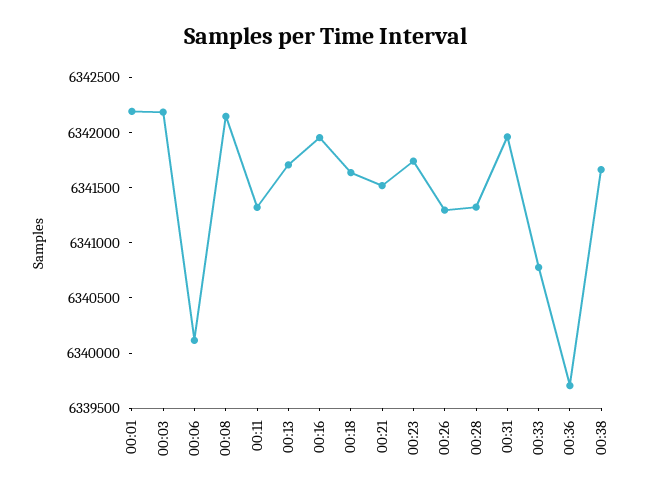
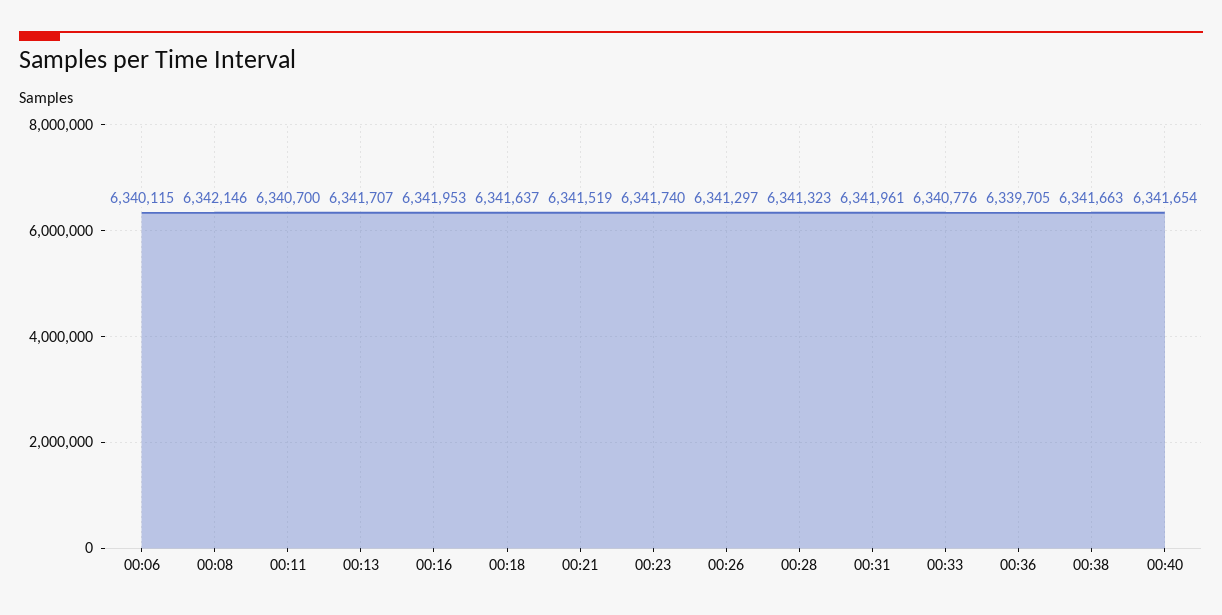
00:01: 6342200 -> none
00:03: 6342200 -> none
00:11: 6341300 -> 6340700
00:40: none -> 6341654

